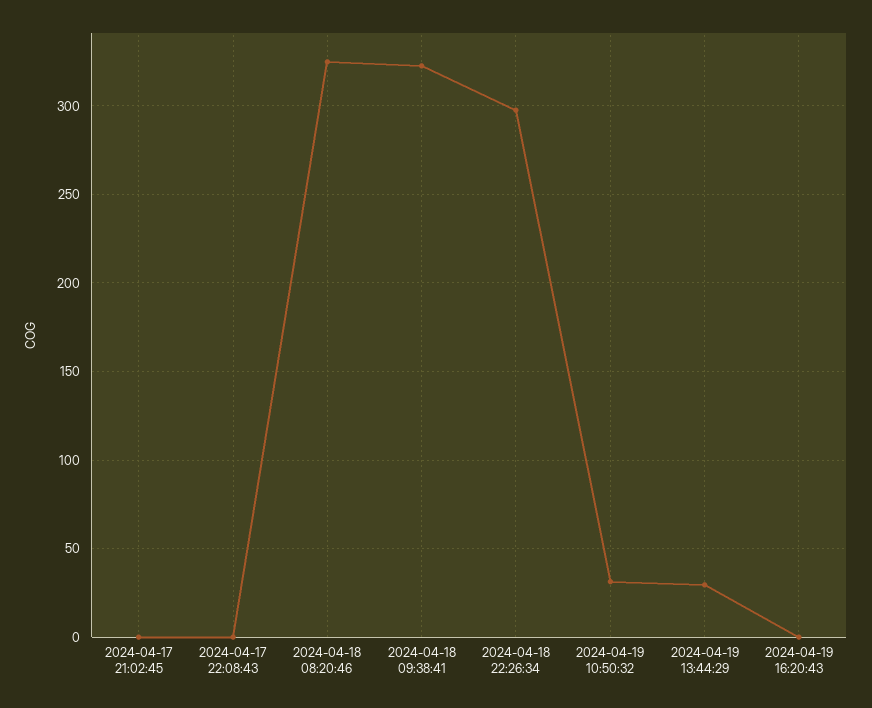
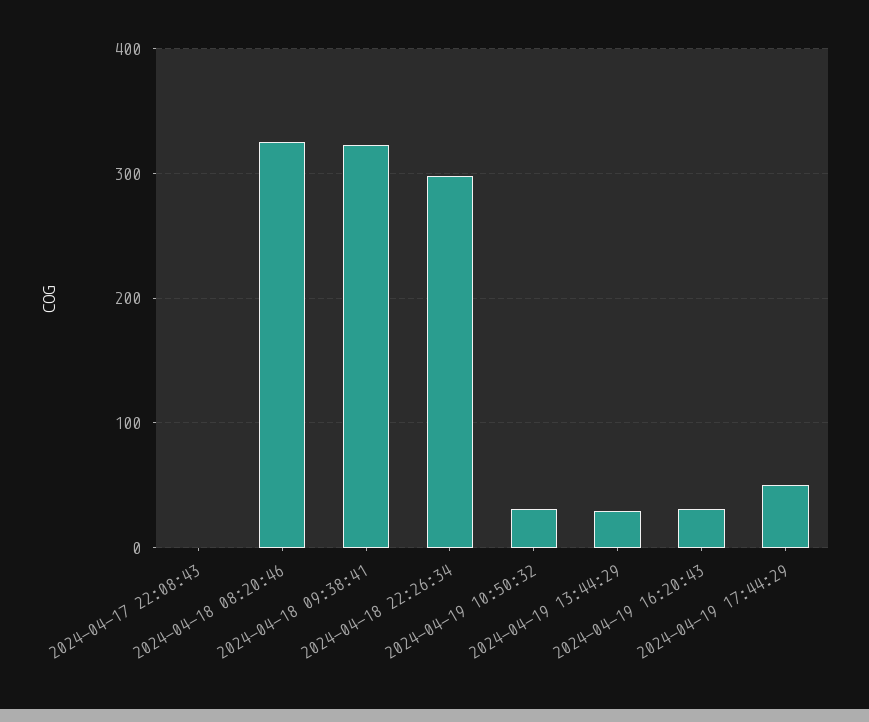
2024-04-17 21:02:45: 0 -> none
2024-04-19 16:20:43: 0 -> 30
2024-04-19 17:44:29: none -> 50

